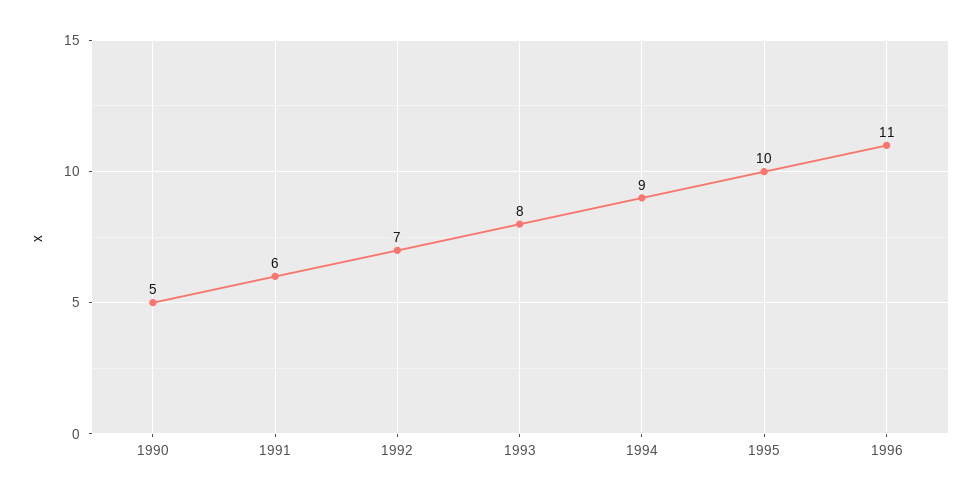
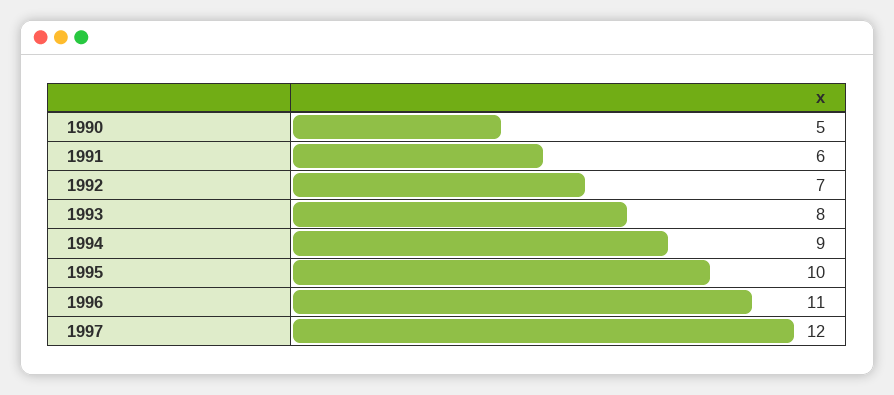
1997: none -> 12

